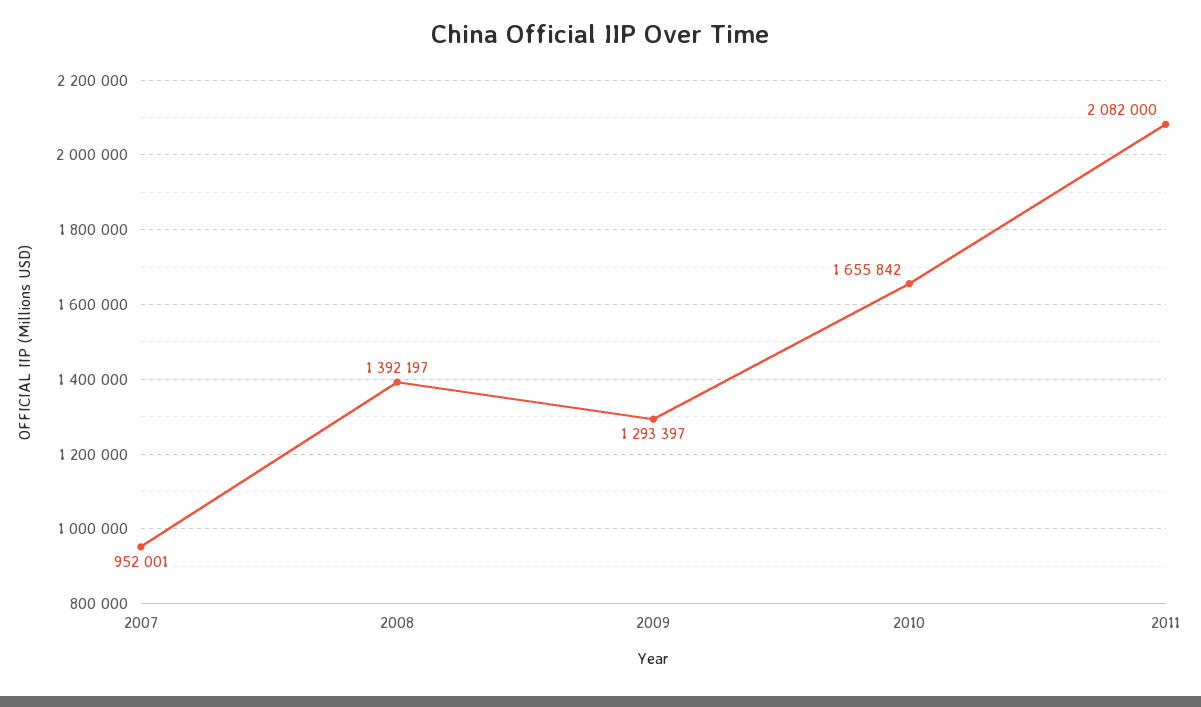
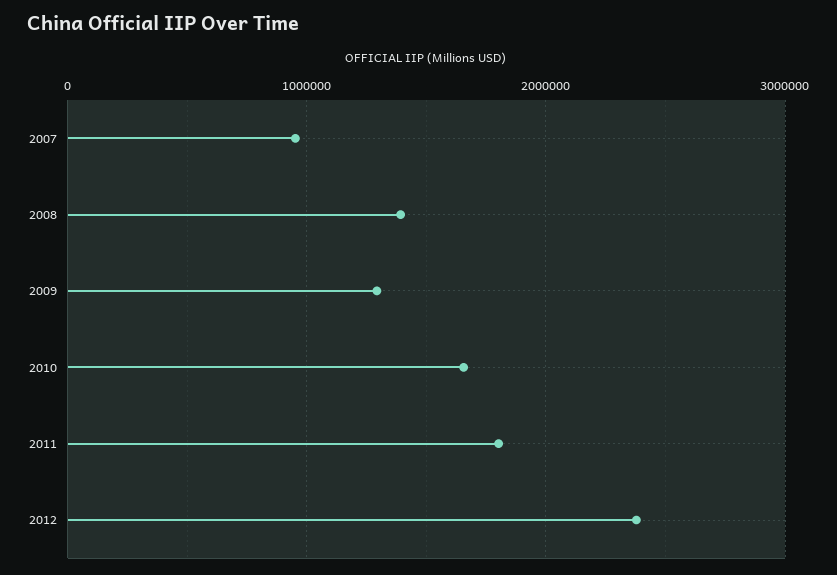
2011: 2082000 -> 1800000
2012: none -> 2400000

